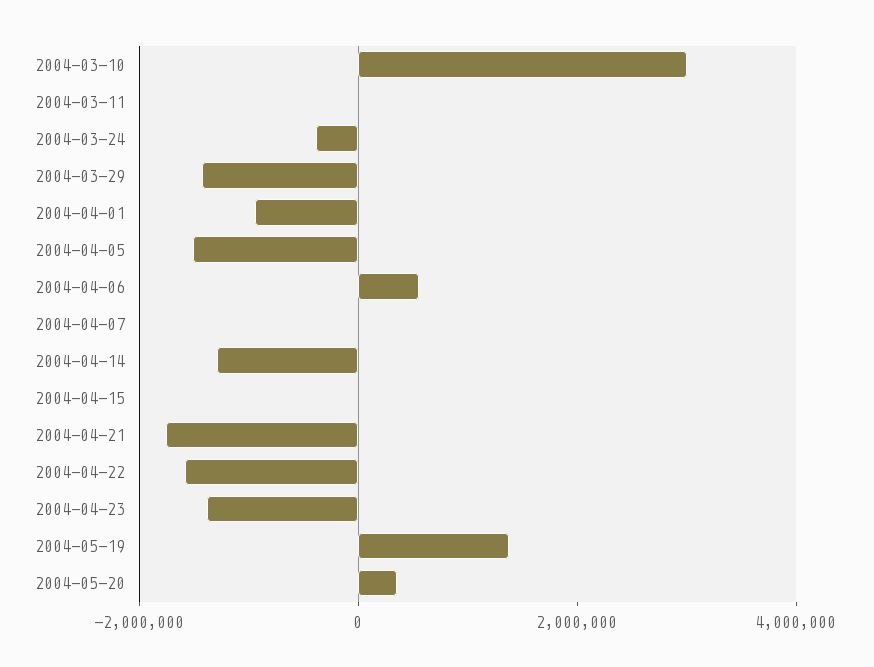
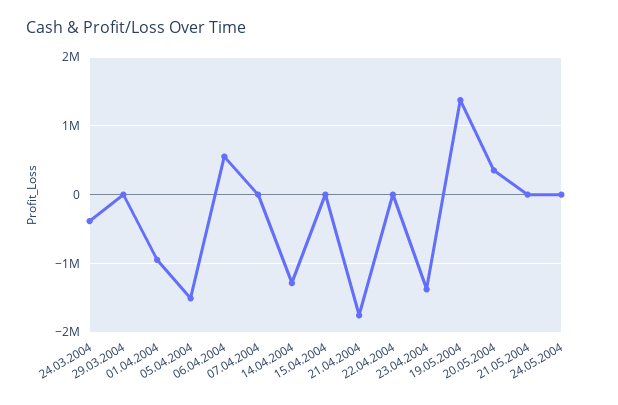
2004-03-10: 3000000 -> none
2004-03-11: 0 -> none
2004-03-29: -1500000 -> 0
2004-04-22: -1500000 -> 0
21.05.2004: none -> 0
24.05.2004: none -> 0

